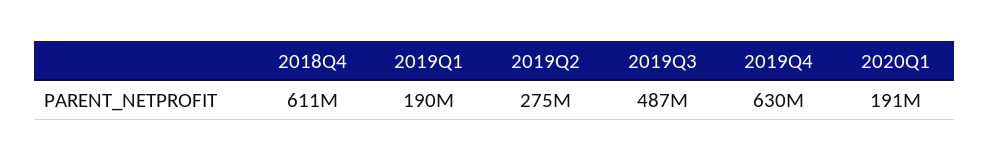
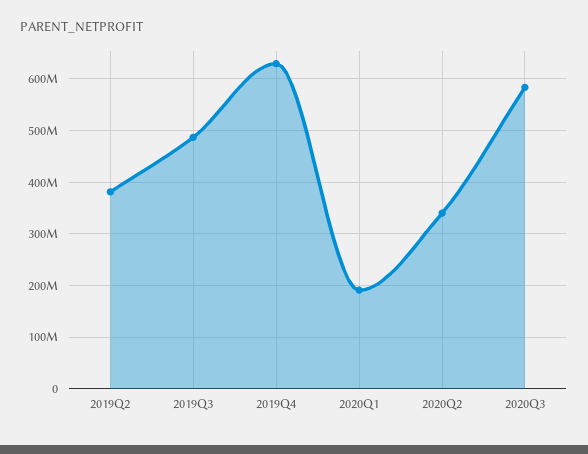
2018Q4: 611000000 -> none
2019Q1: 190000000 -> none
2019Q2: 275000000 -> 380000000
2020Q2: none -> 340000000
2020Q3: none -> 580000000

